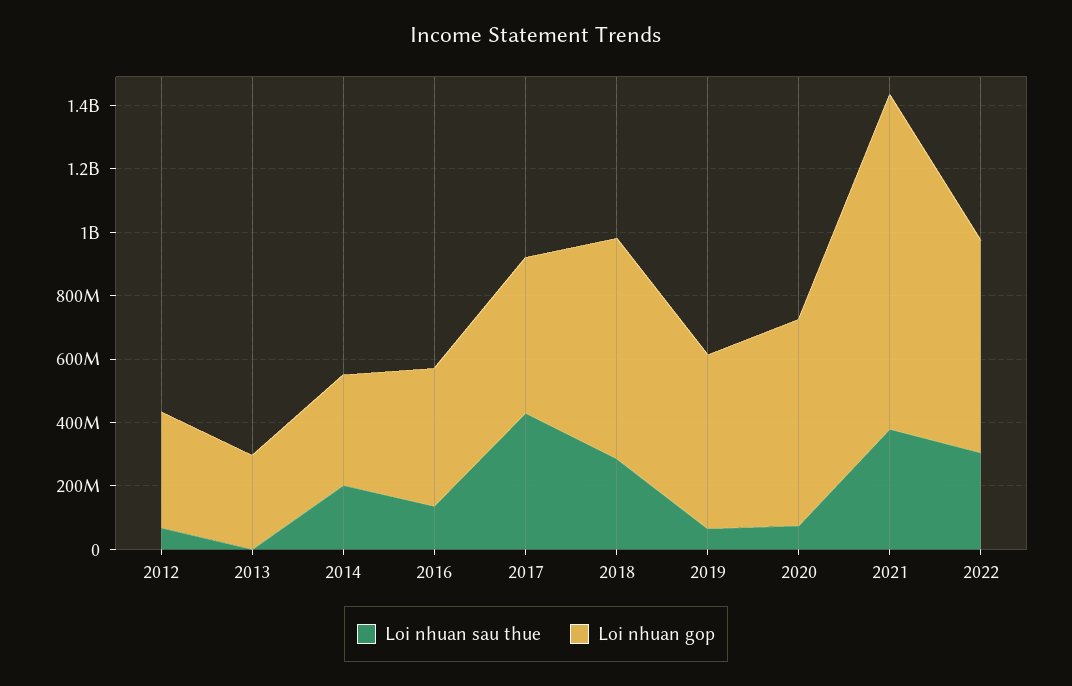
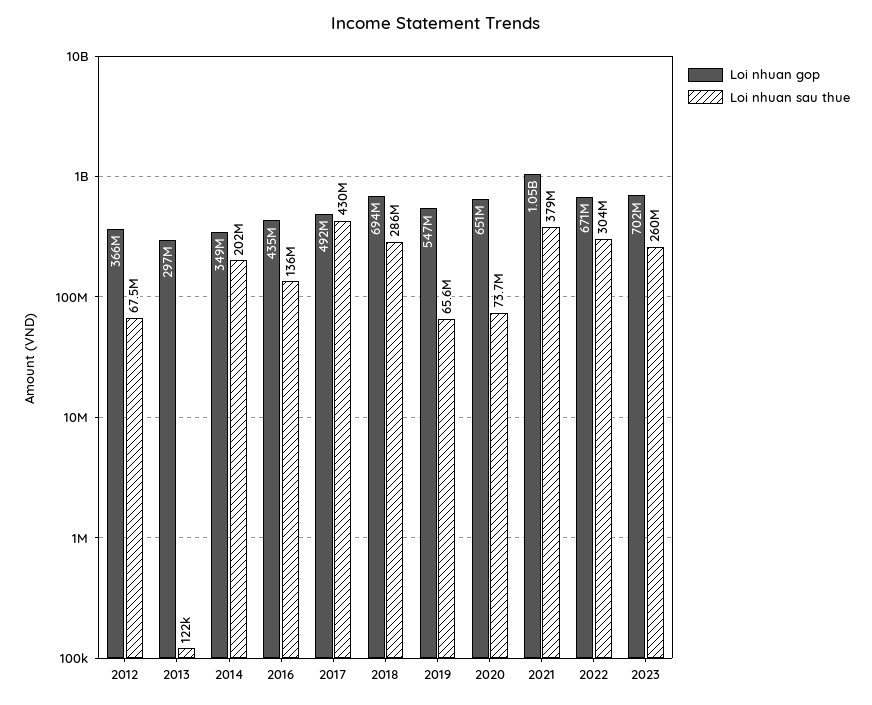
Loi nhuan gop, 2023: none -> 702000000
Loi nhuan sau thue, 2023: none -> 260000000

